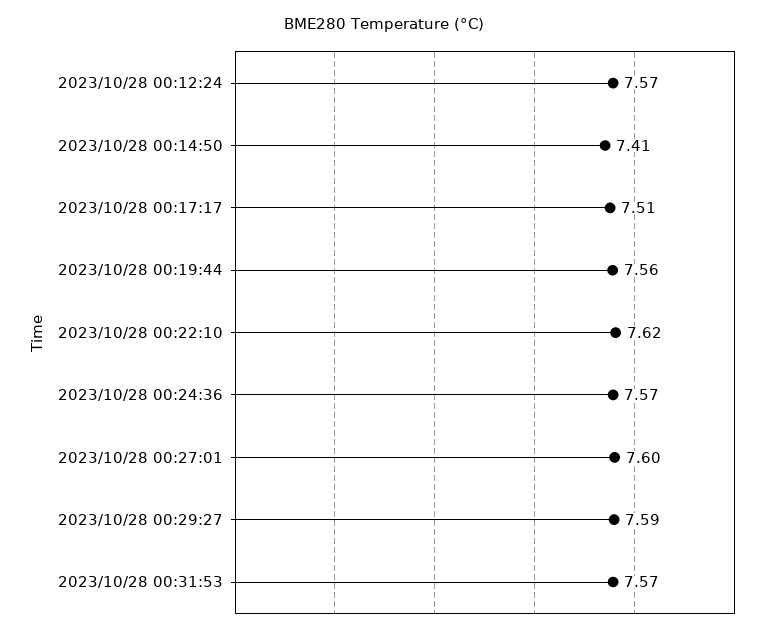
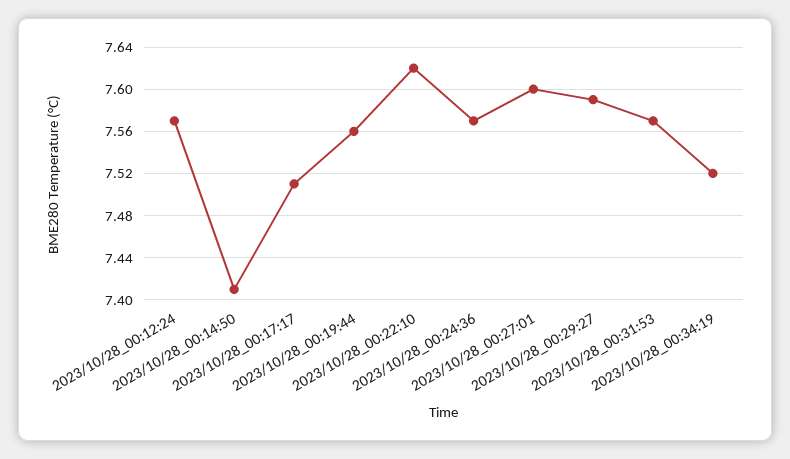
2023/10/28_00:34:19: none -> 7.52

